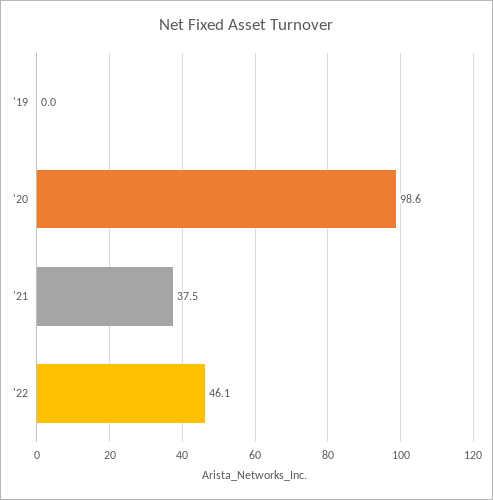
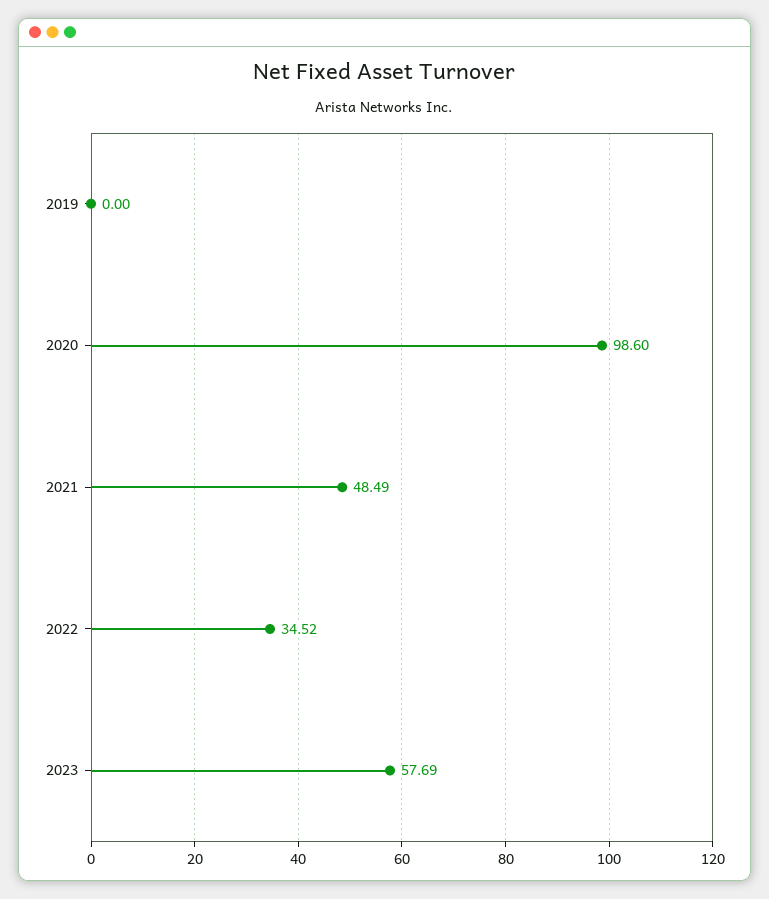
'21: 37.5 -> 48.49
'22: 46.1 -> 34.52
2023: none -> 57.69

